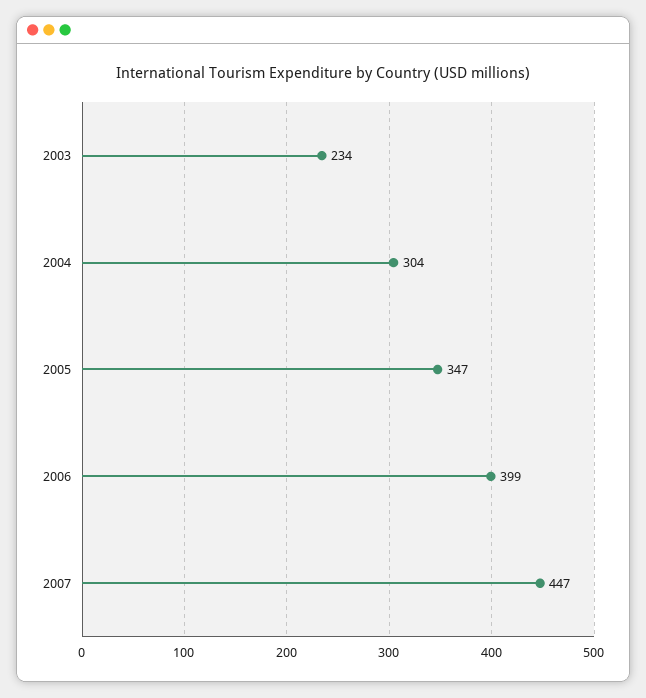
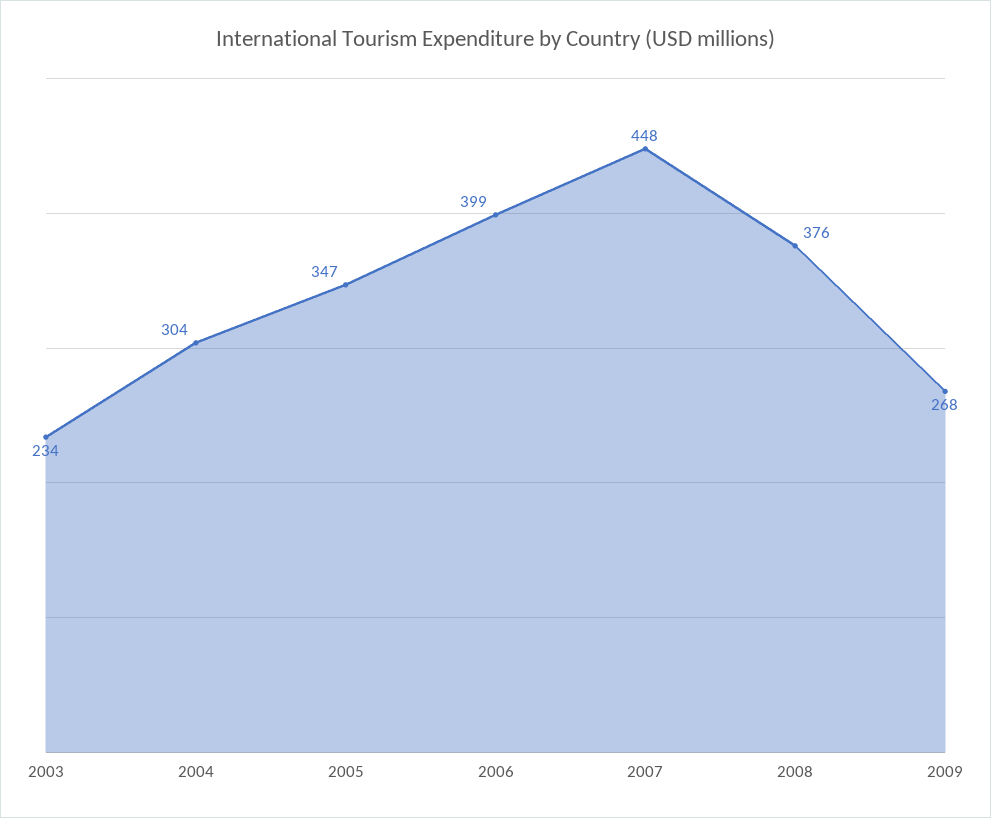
2007: 447 -> 448
2008: none -> 376
2009: none -> 268

